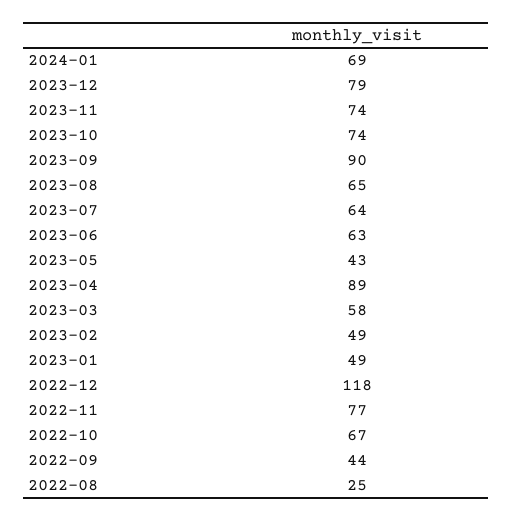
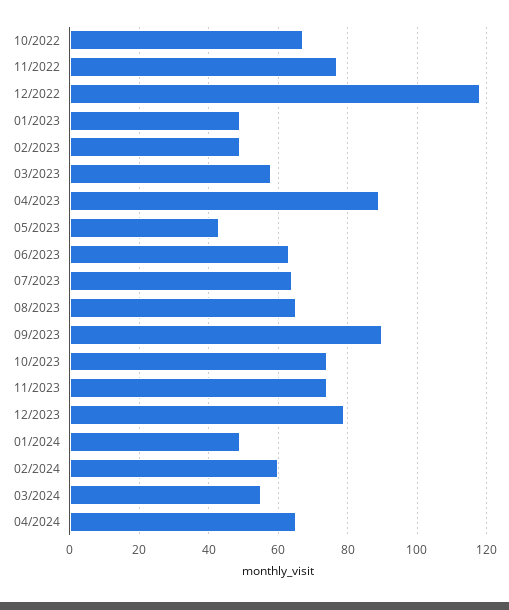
2024-01: 69 -> 50
2022-09: 44 -> none
2022-08: 25 -> none
02/2024: none -> 60
03/2024: none -> 55
04/2024: none -> 65

